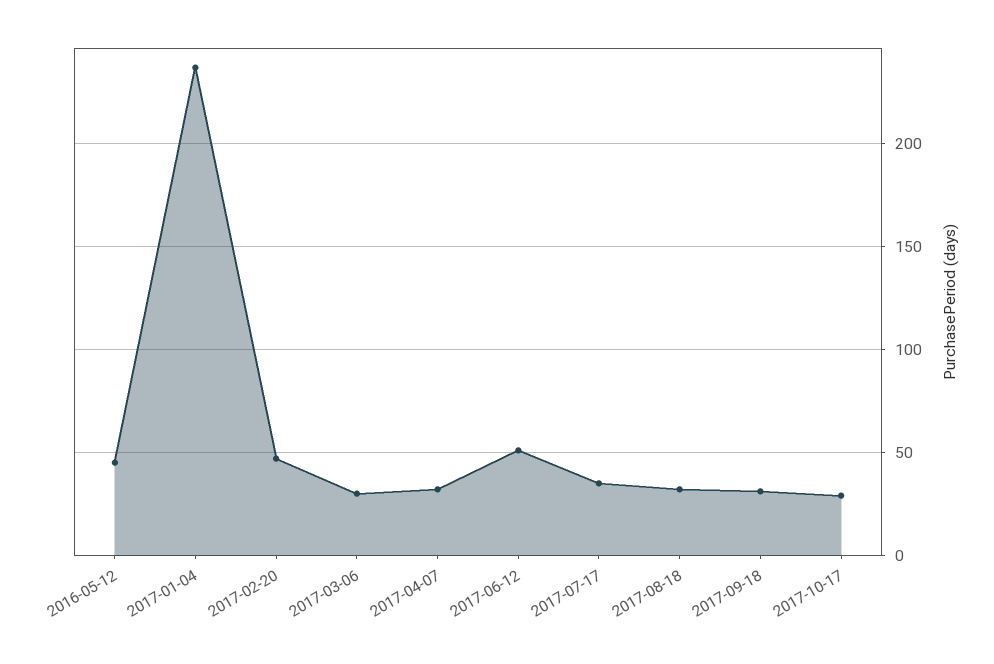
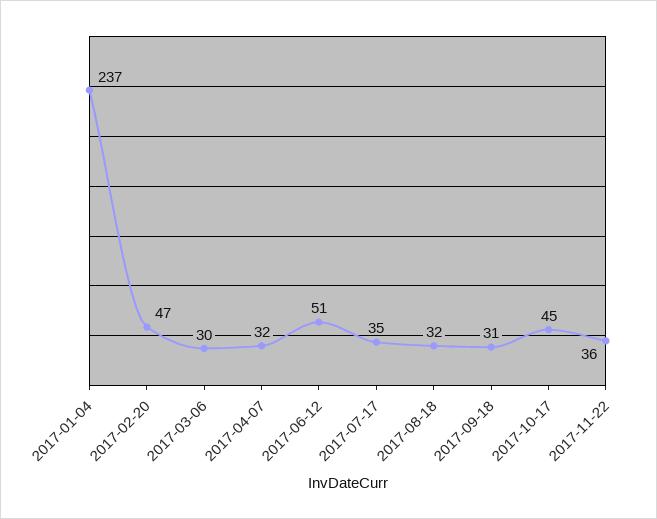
2016-05-12: 45 -> none
2017-10-17: 30 -> 45
2017-11-22: none -> 36

